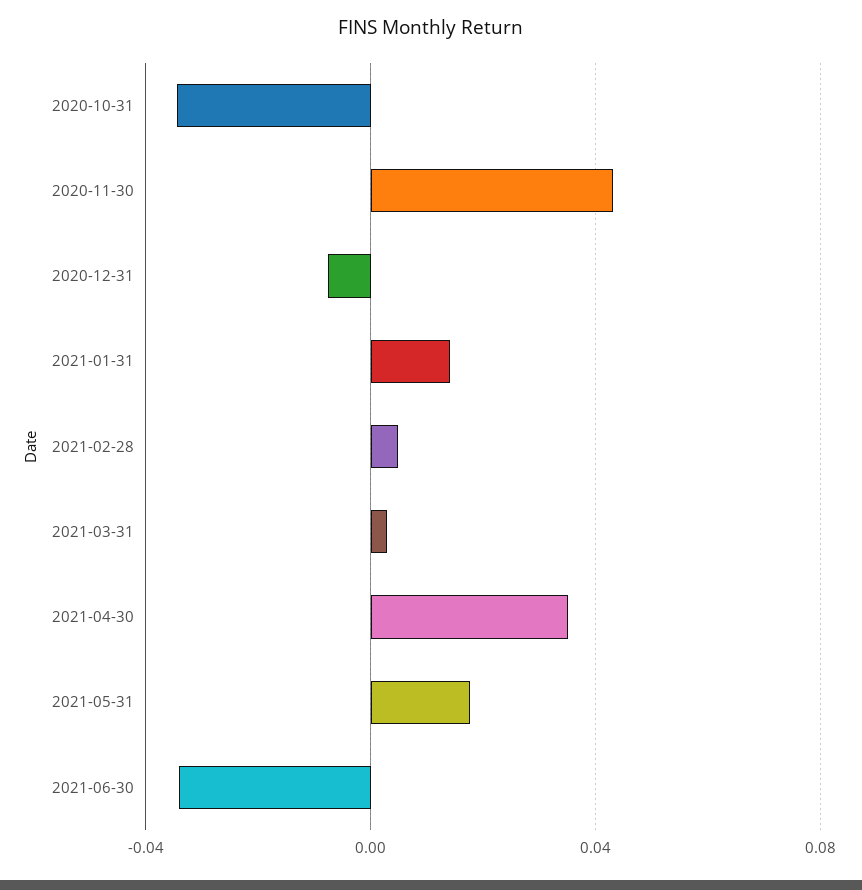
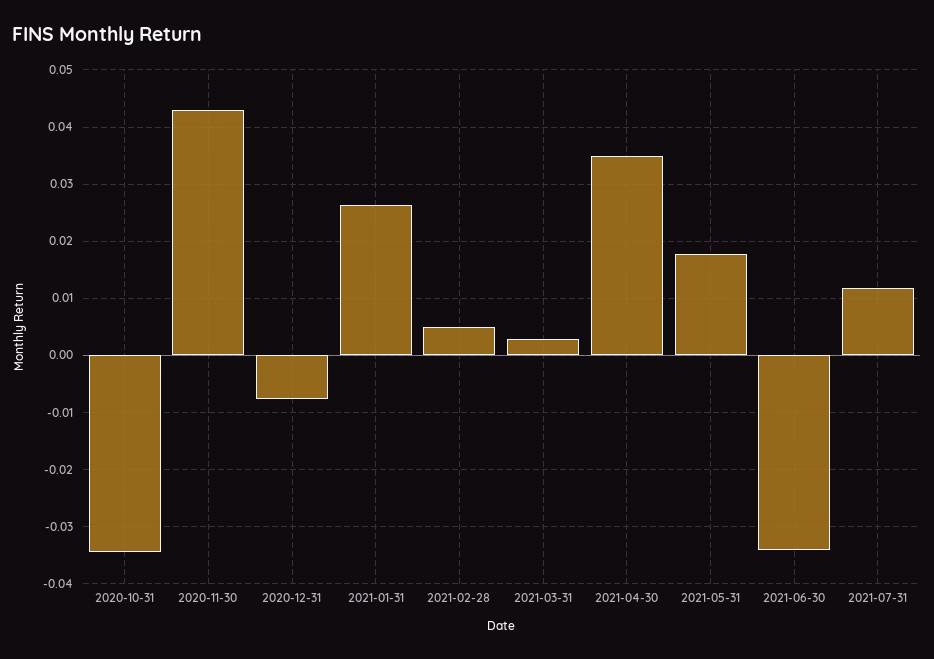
2021-01-31: 0.015 -> 0.026
2021-07-31: none -> 0.012

